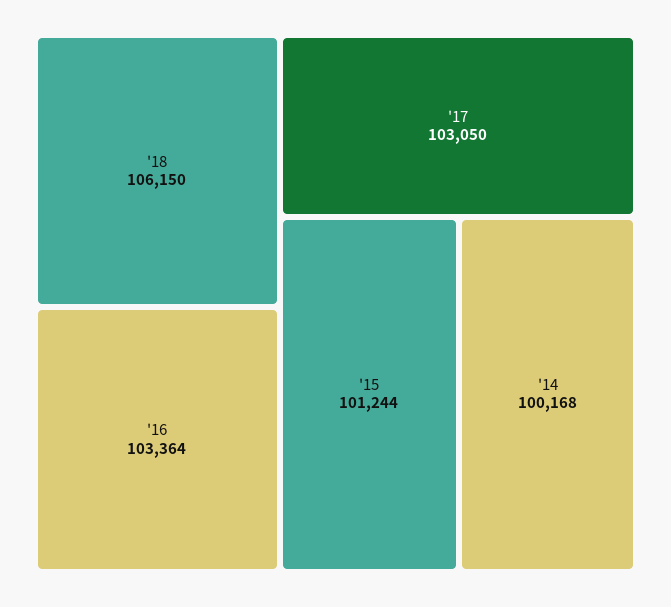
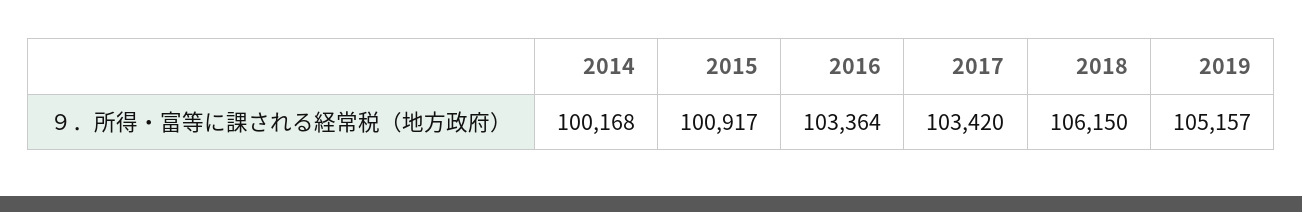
'17: 103050 -> 103420
'15: 101244 -> 100917
2019: none -> 105157

